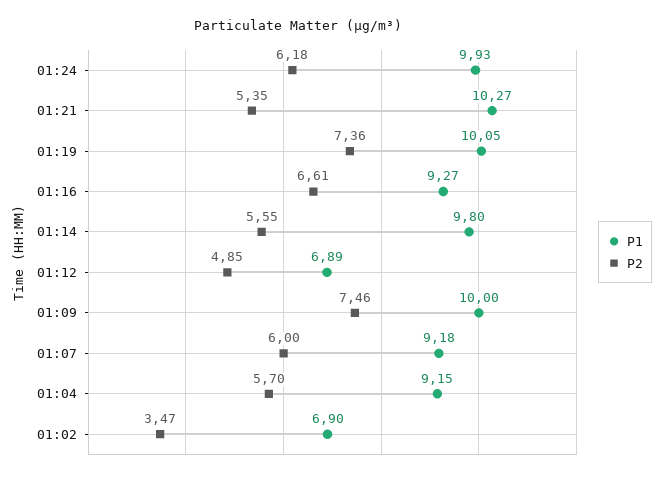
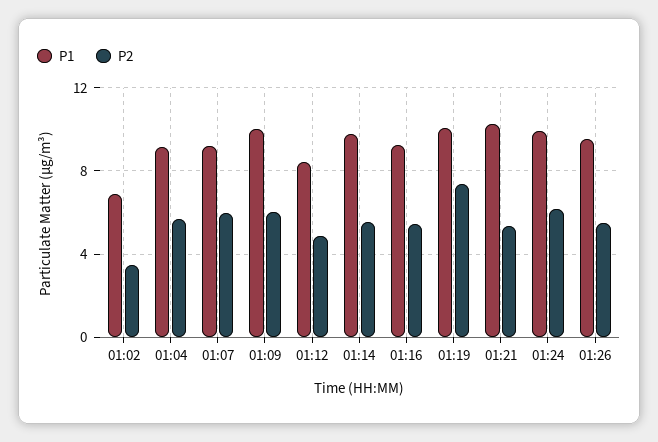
P2, 01:16: 6.61 -> 5.5
P1, 01:12: 6.89 -> 8.5
P2, 01:09: 7.46 -> 6
P1, 01:26: none -> 9.5
P2, 01:26: none -> 5.5

